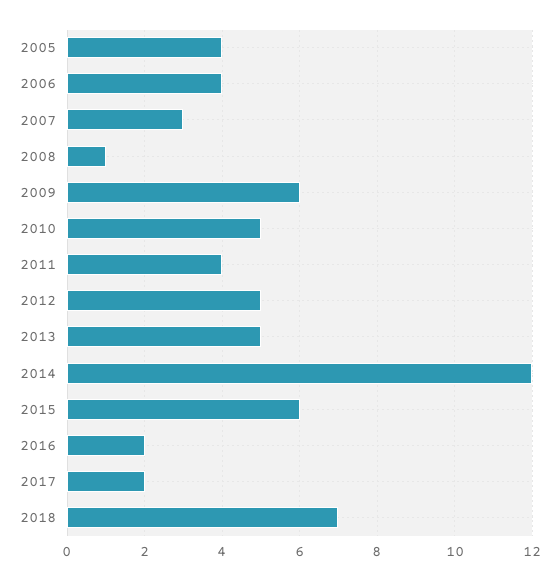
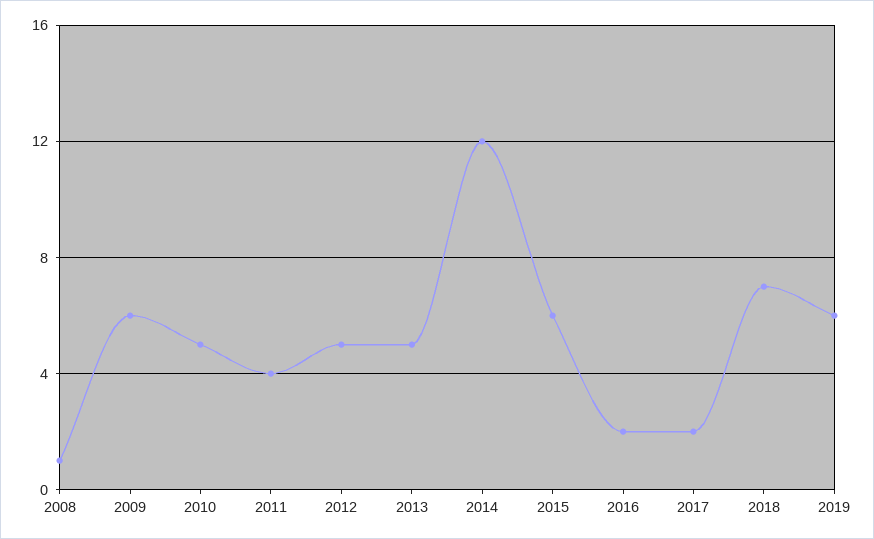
2005: 4 -> none
2006: 4 -> none
2007: 3 -> none
2019: none -> 6

